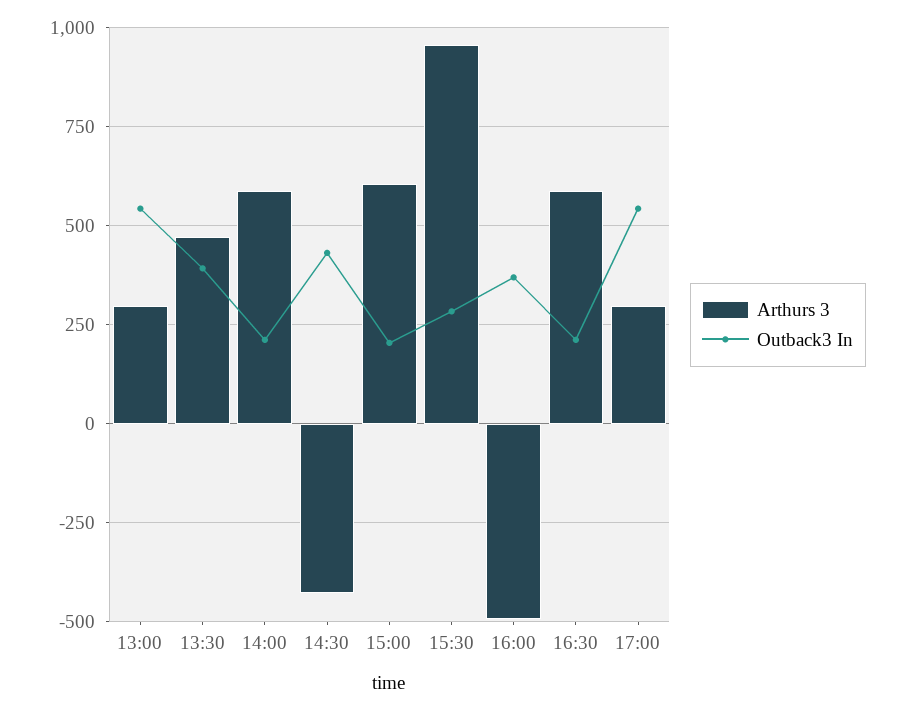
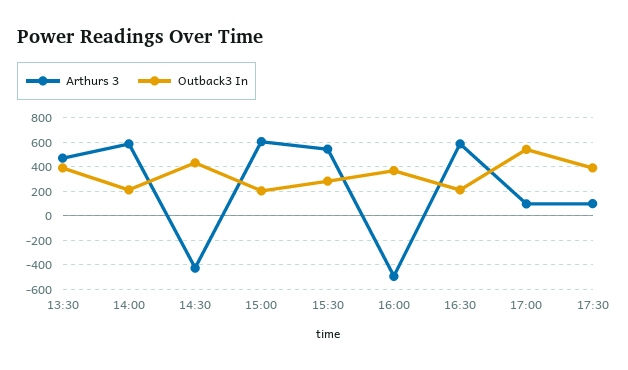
Arthurs 3, 13:00: 300 -> none
Outback3 In, 13:00: 550 -> none
Arthurs 3, 15:30: 950 -> 550
Arthurs 3, 17:00: 300 -> 100
Arthurs 3, 17:30: none -> 100
Outback3 In, 17:30: none -> 400

